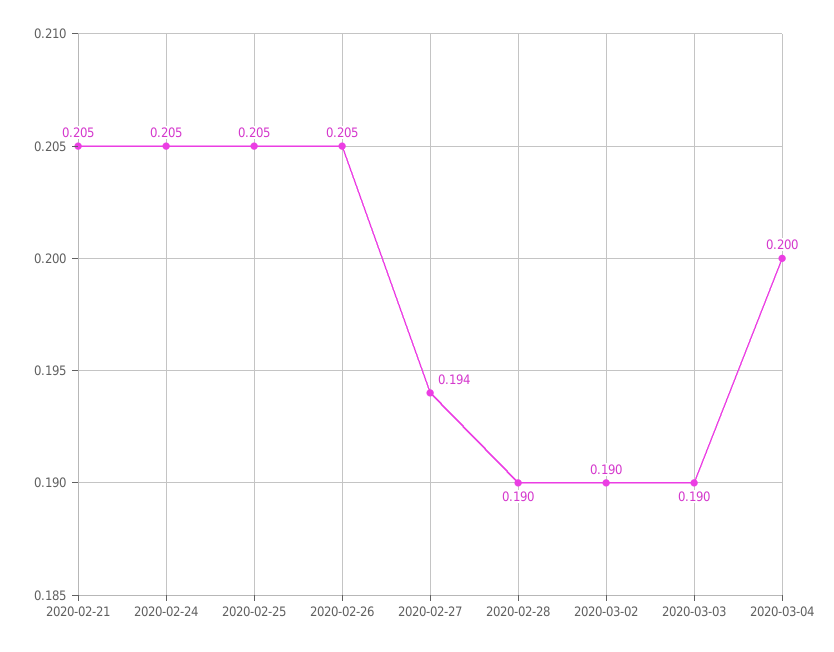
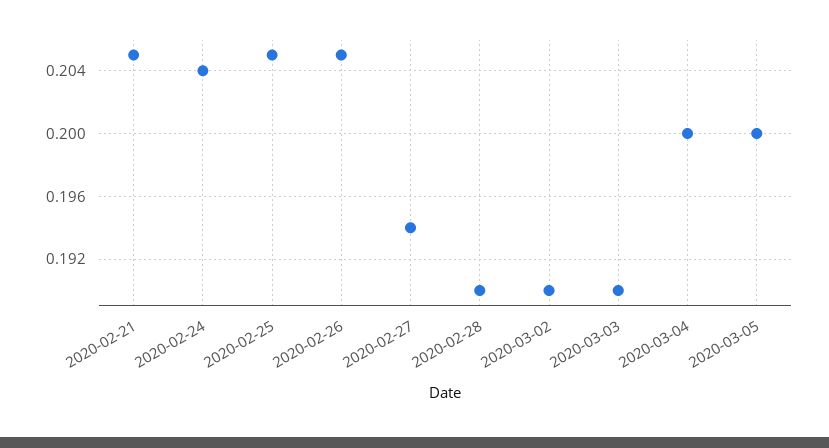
2020-02-24: 0.205 -> 0.204
2020-03-05: none -> 0.2

